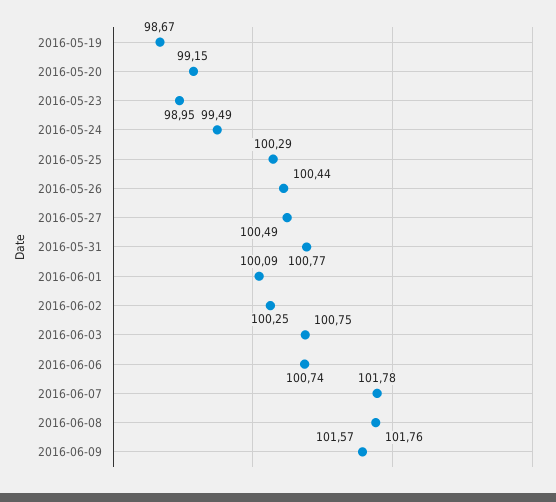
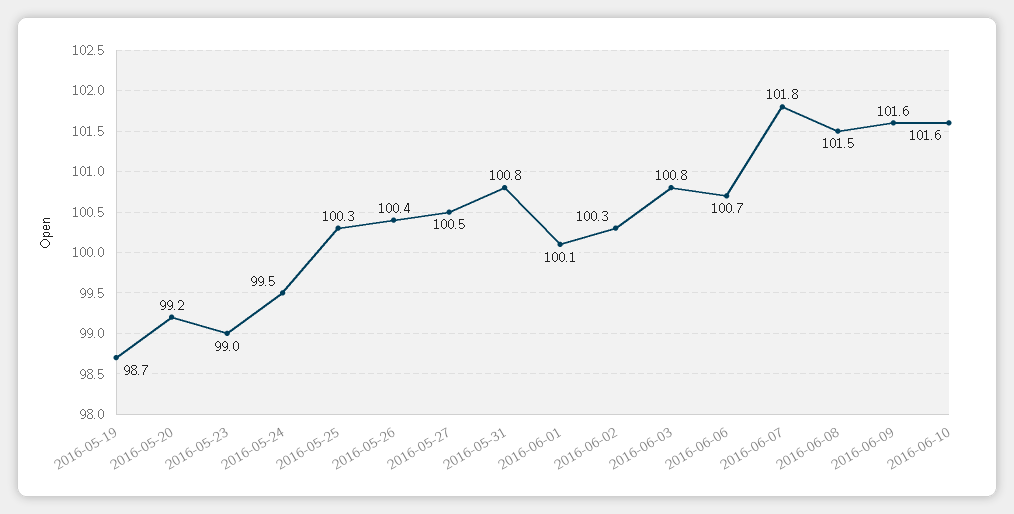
2016-06-08: 101.76 -> 101.5
2016-06-10: none -> 101.6

